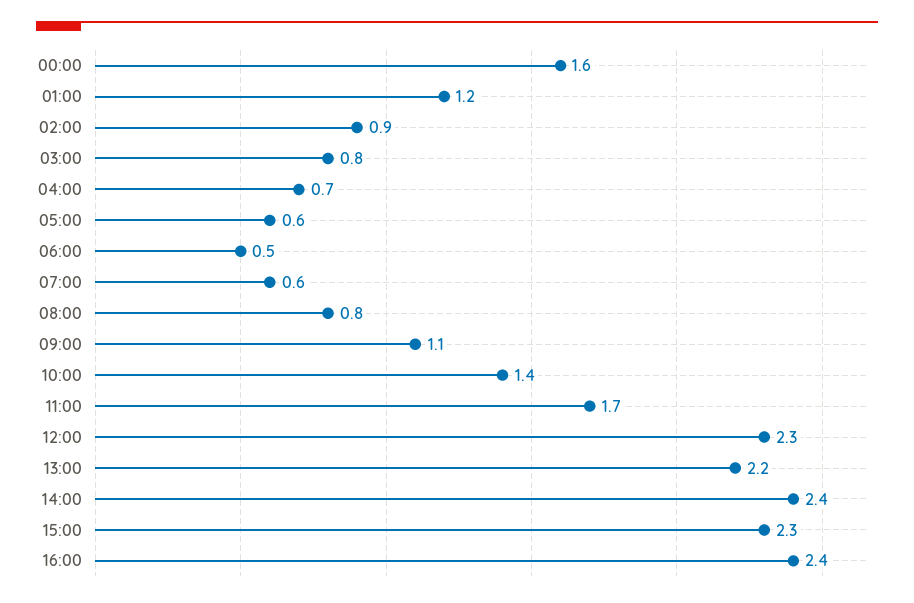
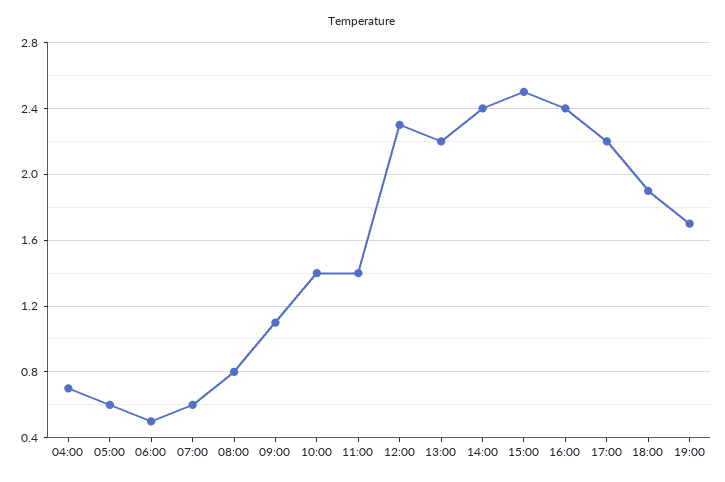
00:00: 1.6 -> none
01:00: 1.2 -> none
02:00: 0.9 -> none
03:00: 0.8 -> none
11:00: 1.7 -> 1.4
15:00: 2.3 -> 2.5
17:00: none -> 2.2
18:00: none -> 1.9
19:00: none -> 1.7

